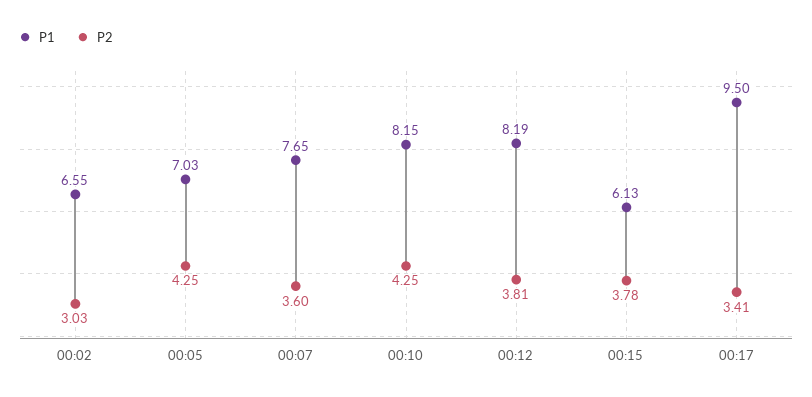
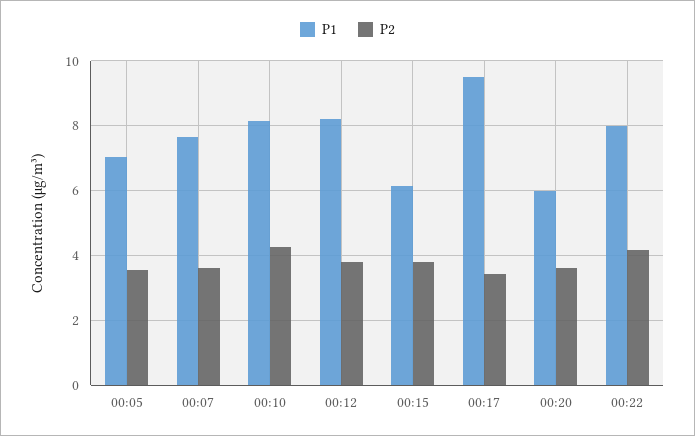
P1, 00:02: 6.55 -> none
P2, 00:02: 3.03 -> none
P2, 00:05: 4.25 -> 3.6
P1, 00:20: none -> 6
P2, 00:20: none -> 3.6
P1, 00:22: none -> 8
P2, 00:22: none -> 4.2

